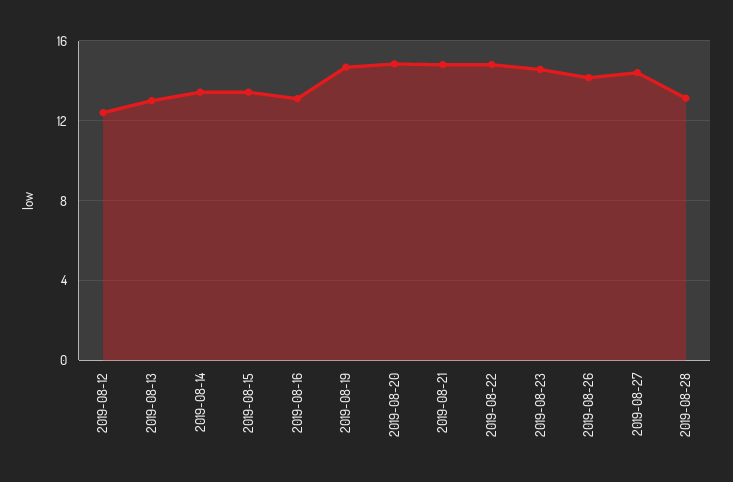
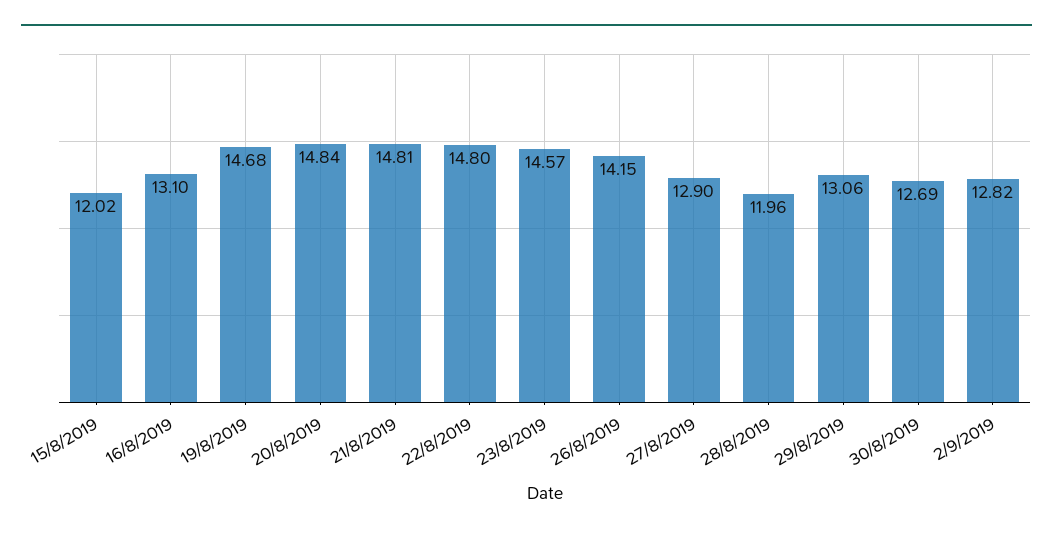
2019-08-12: 12.5 -> none
2019-08-13: 13 -> none
2019-08-14: 13.5 -> none
2019-08-15: 13.5 -> 12.02
2019-08-27: 14.5 -> 12.9
2019-08-28: 13 -> 11.96
29/8/2019: none -> 13.06
30/8/2019: none -> 12.69
2/9/2019: none -> 12.82

